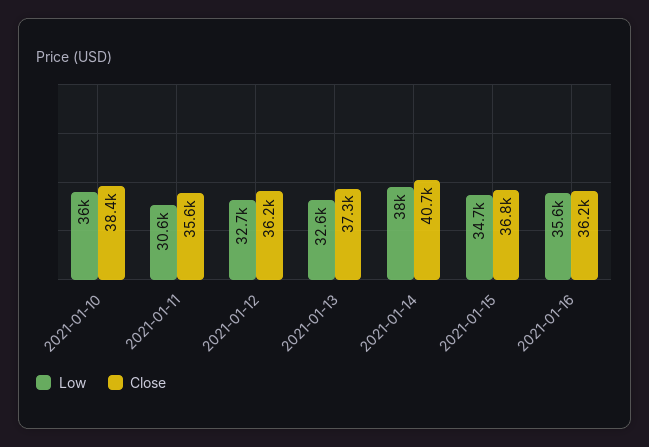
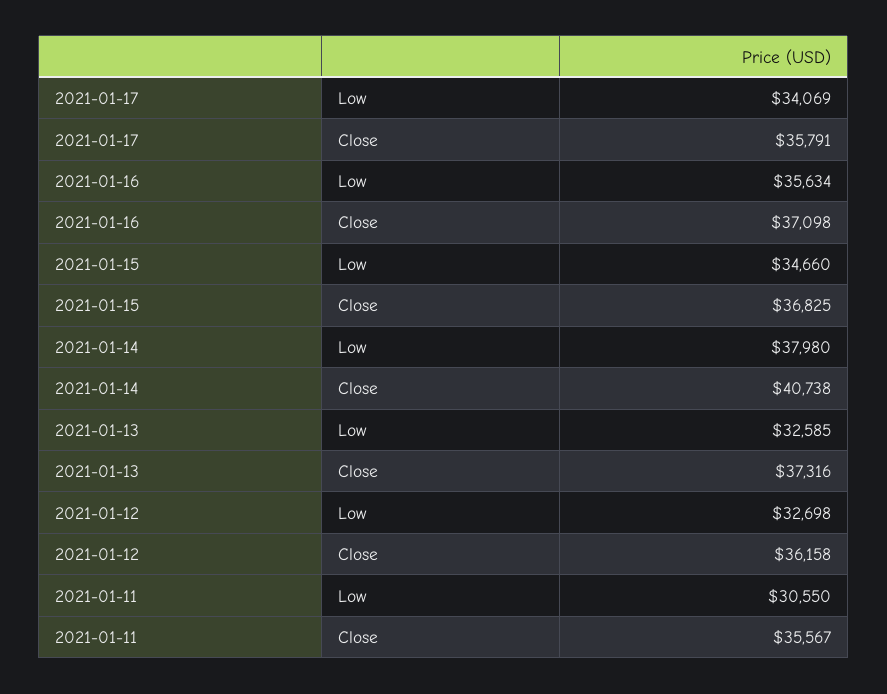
Low, 2021-01-10: 36000 -> none
Close, 2021-01-10: 38400 -> none
Close, 2021-01-16: 36200 -> 37098
Low, 2021-01-17: none -> 34069
Close, 2021-01-17: none -> 35791

